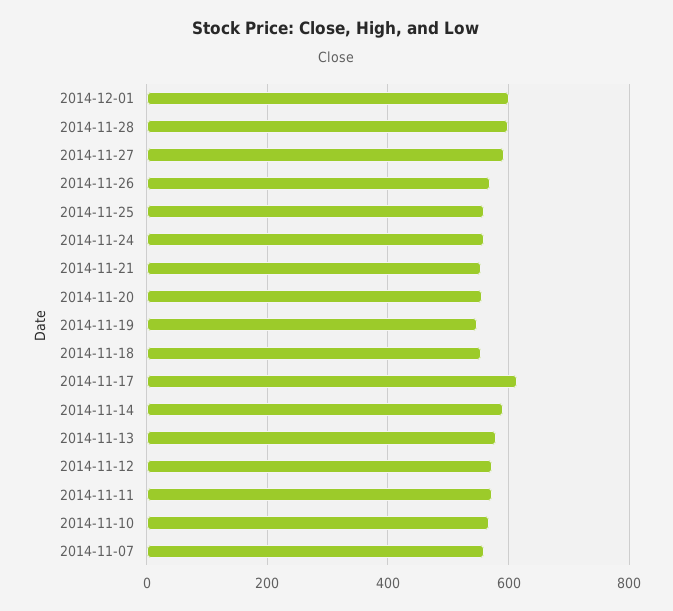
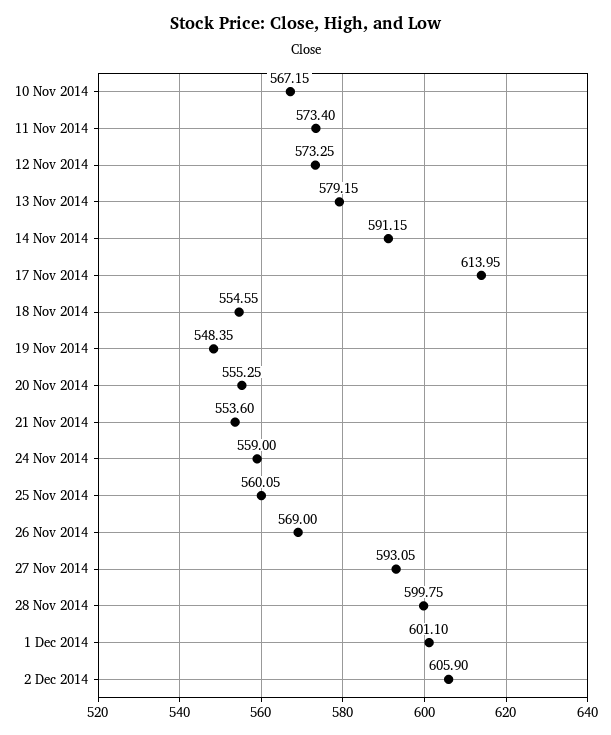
2014-11-07: 560 -> none
2 Dec 2014: none -> 605.9

